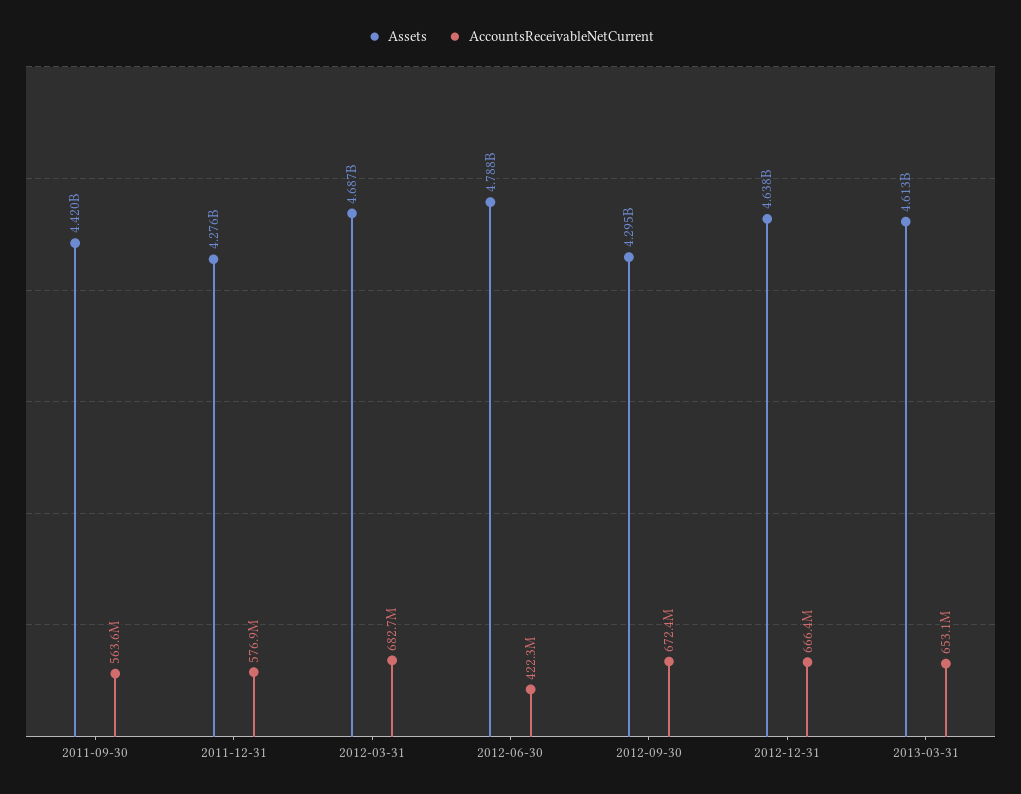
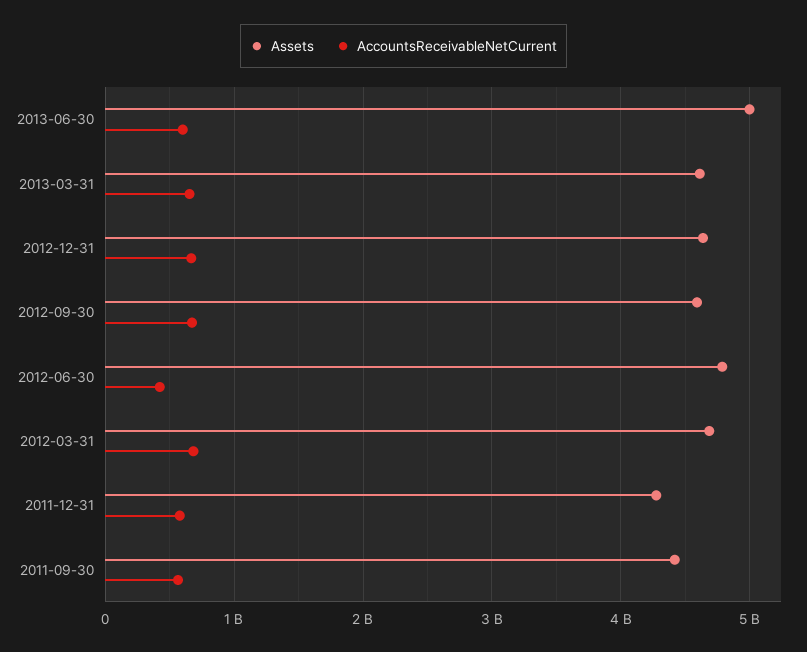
Assets, 2012-09-30: 4295000000 -> 4600000000
Assets, 2013-06-30: none -> 5000000000
AccountsReceivableNetCurrent, 2013-06-30: none -> 600000000

